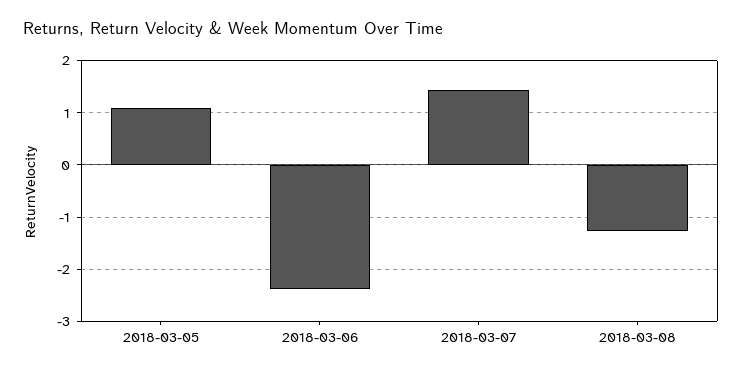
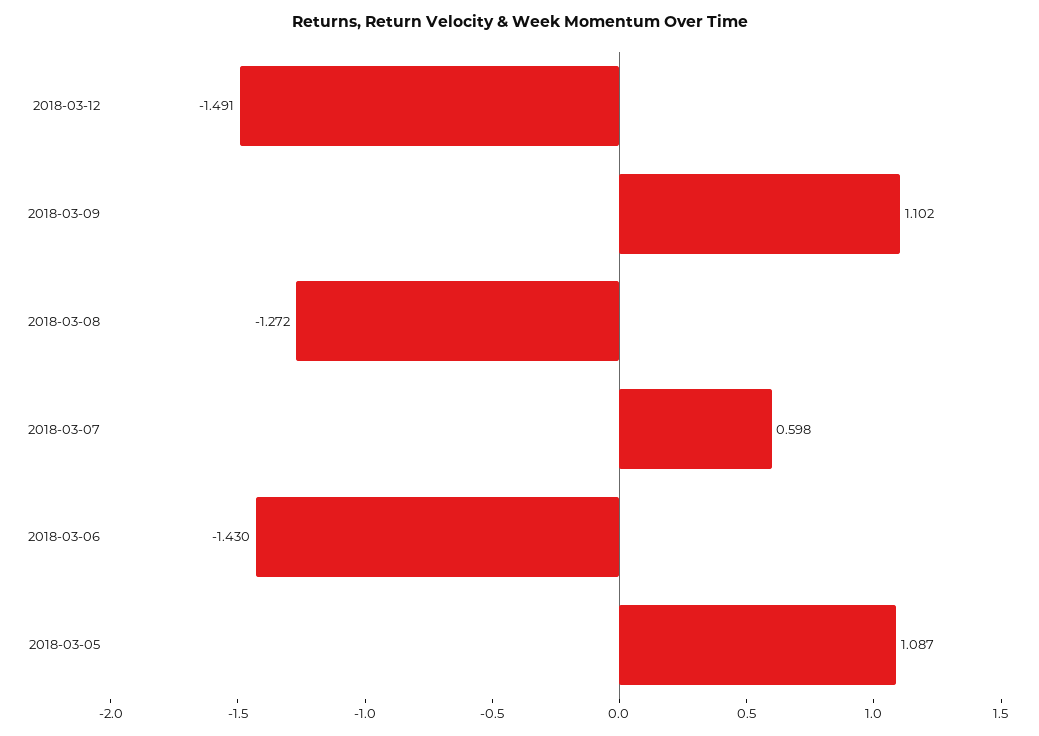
2018-03-06: -2.4 -> -1.43
2018-03-07: 1.4 -> 0.598
2018-03-12: none -> -1.491
2018-03-09: none -> 1.102

